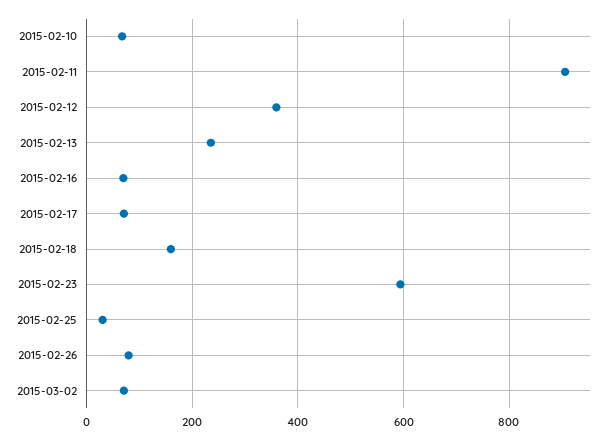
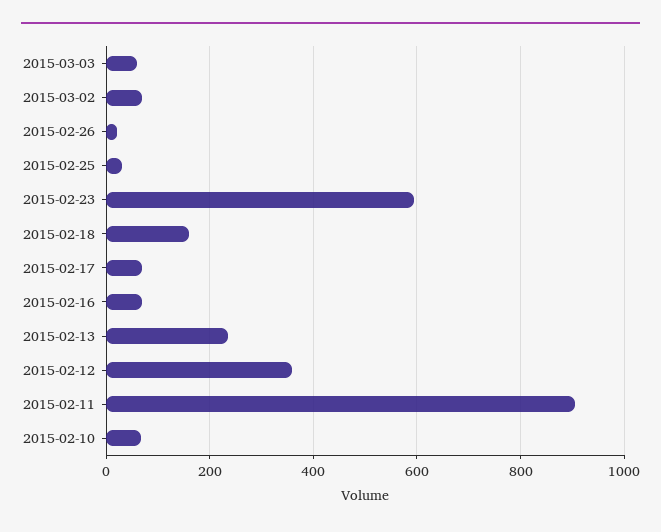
2015-02-26: 80 -> 20
2015-03-03: none -> 60

